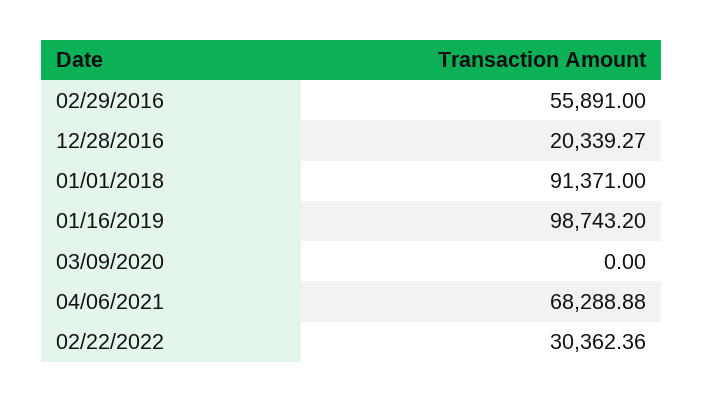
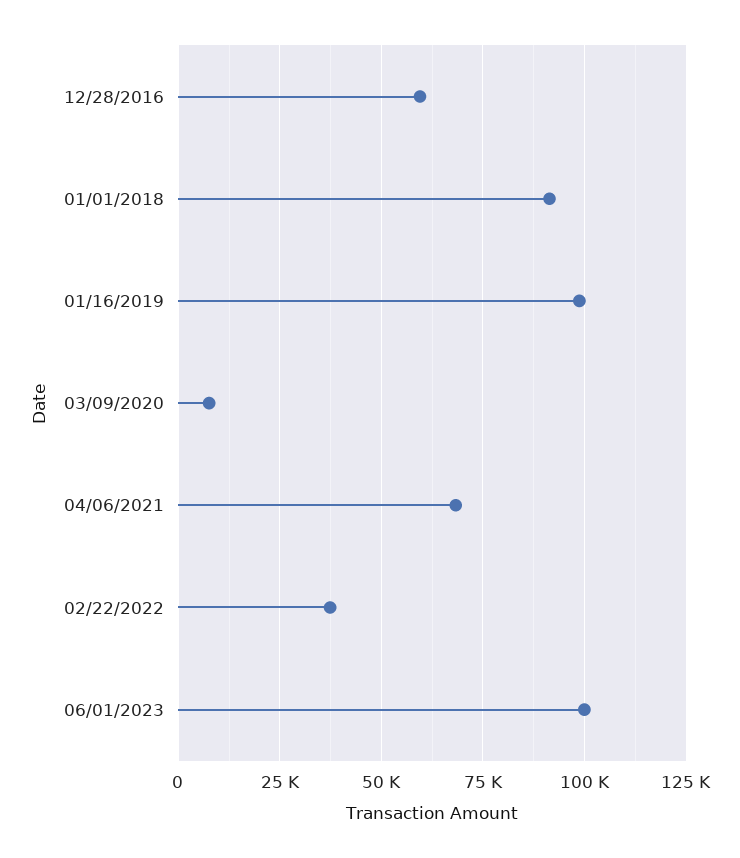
02/29/2016: 55891 -> none
12/28/2016: 20339.27 -> 60000
03/09/2020: 0 -> 7500
02/22/2022: 30362.36 -> 37500
06/01/2023: none -> 100000

